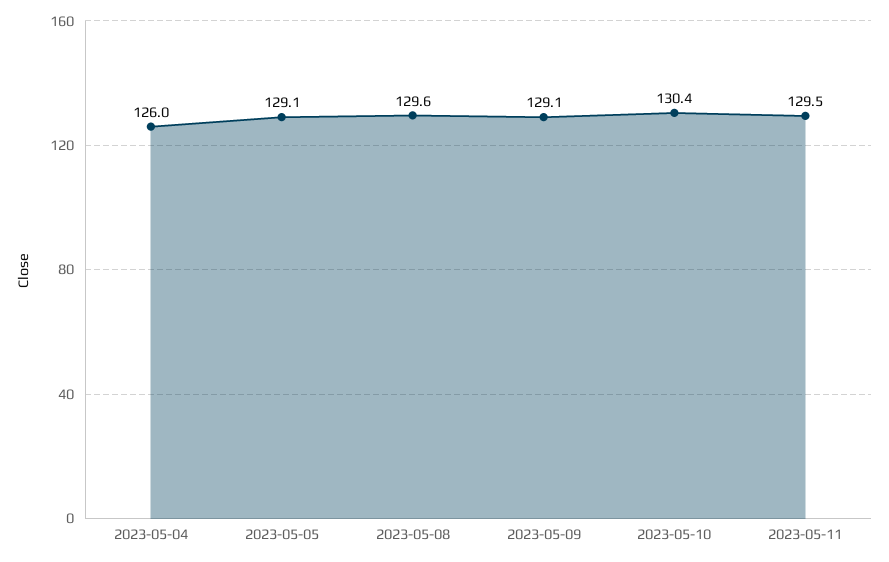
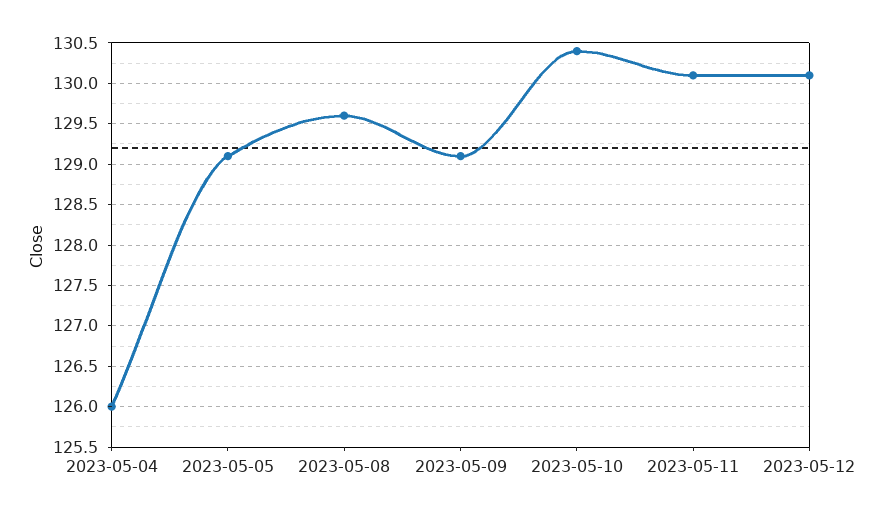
2023-05-11: 129.5 -> 130.1
2023-05-12: none -> 130.1

